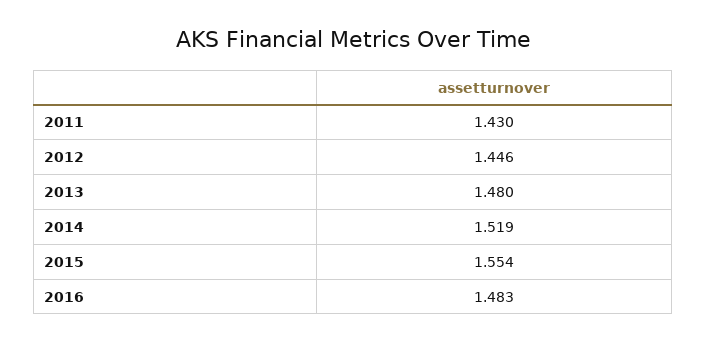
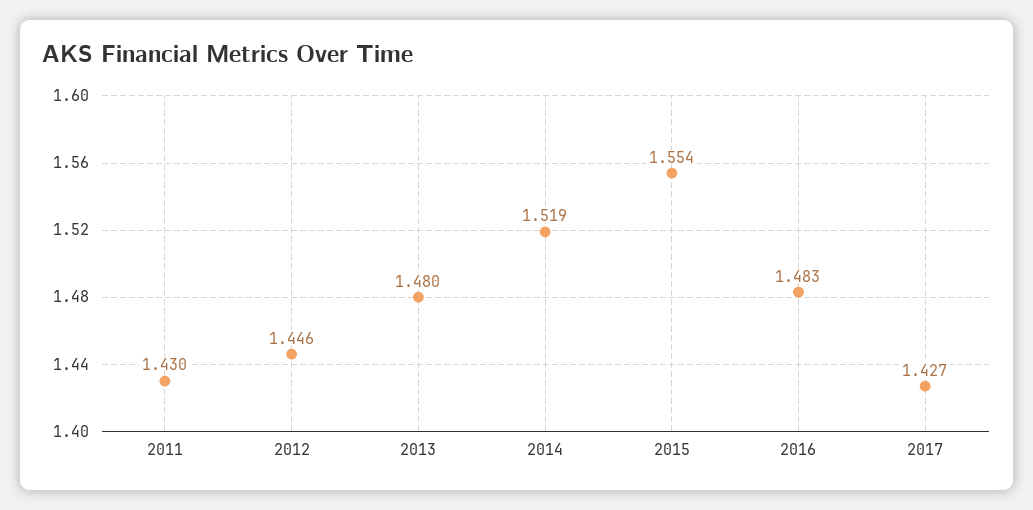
2017: none -> 1.427

